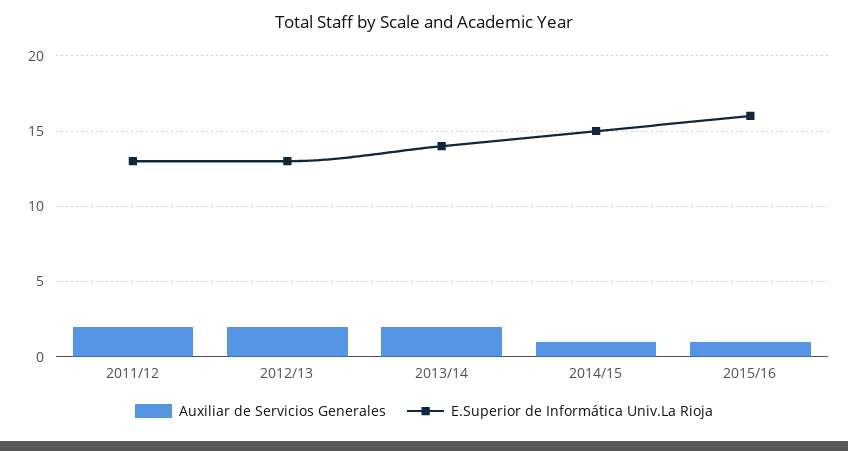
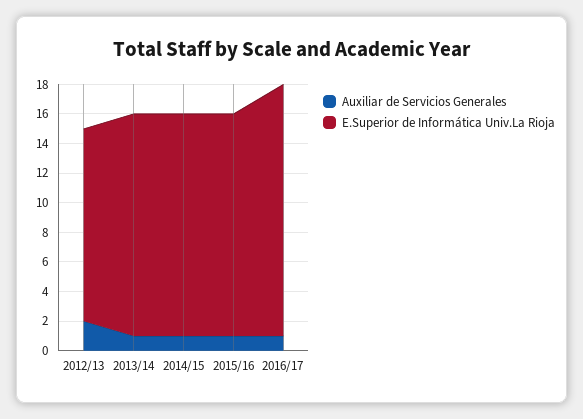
Auxiliar de Servicios Generales, 2011/12: 2 -> none
E.Superior de Informática Univ.La Rioja, 2011/12: 13 -> none
Auxiliar de Servicios Generales, 2013/14: 2 -> 1
E.Superior de Informática Univ.La Rioja, 2013/14: 14 -> 15
E.Superior de Informática Univ.La Rioja, 2015/16: 16 -> 15
Auxiliar de Servicios Generales, 2016/17: none -> 1
E.Superior de Informática Univ.La Rioja, 2016/17: none -> 17

